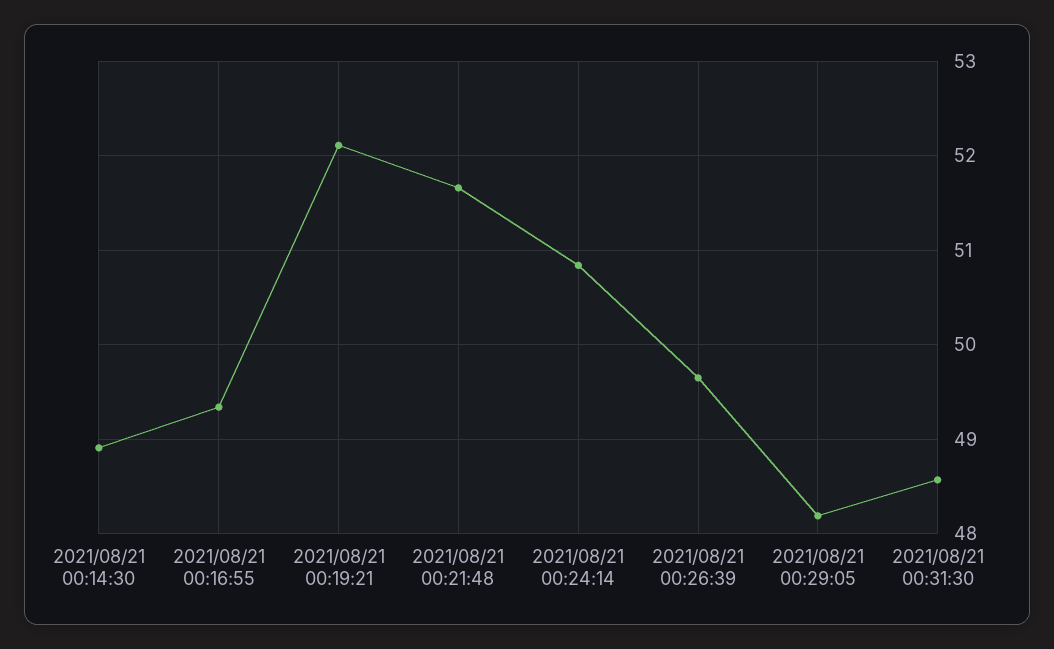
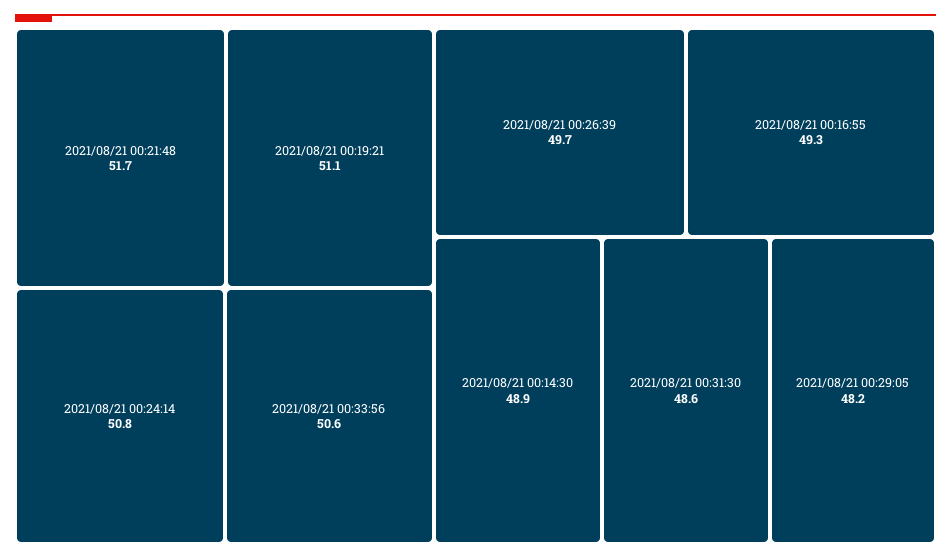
2021/08/21 00:19:21: 52.1 -> 51.1
2021/08/21 00:33:56: none -> 50.6

